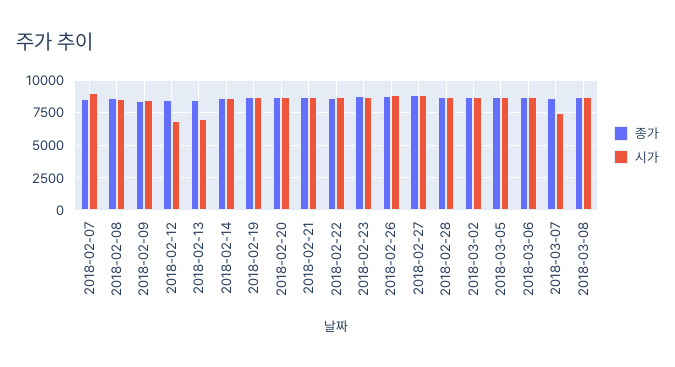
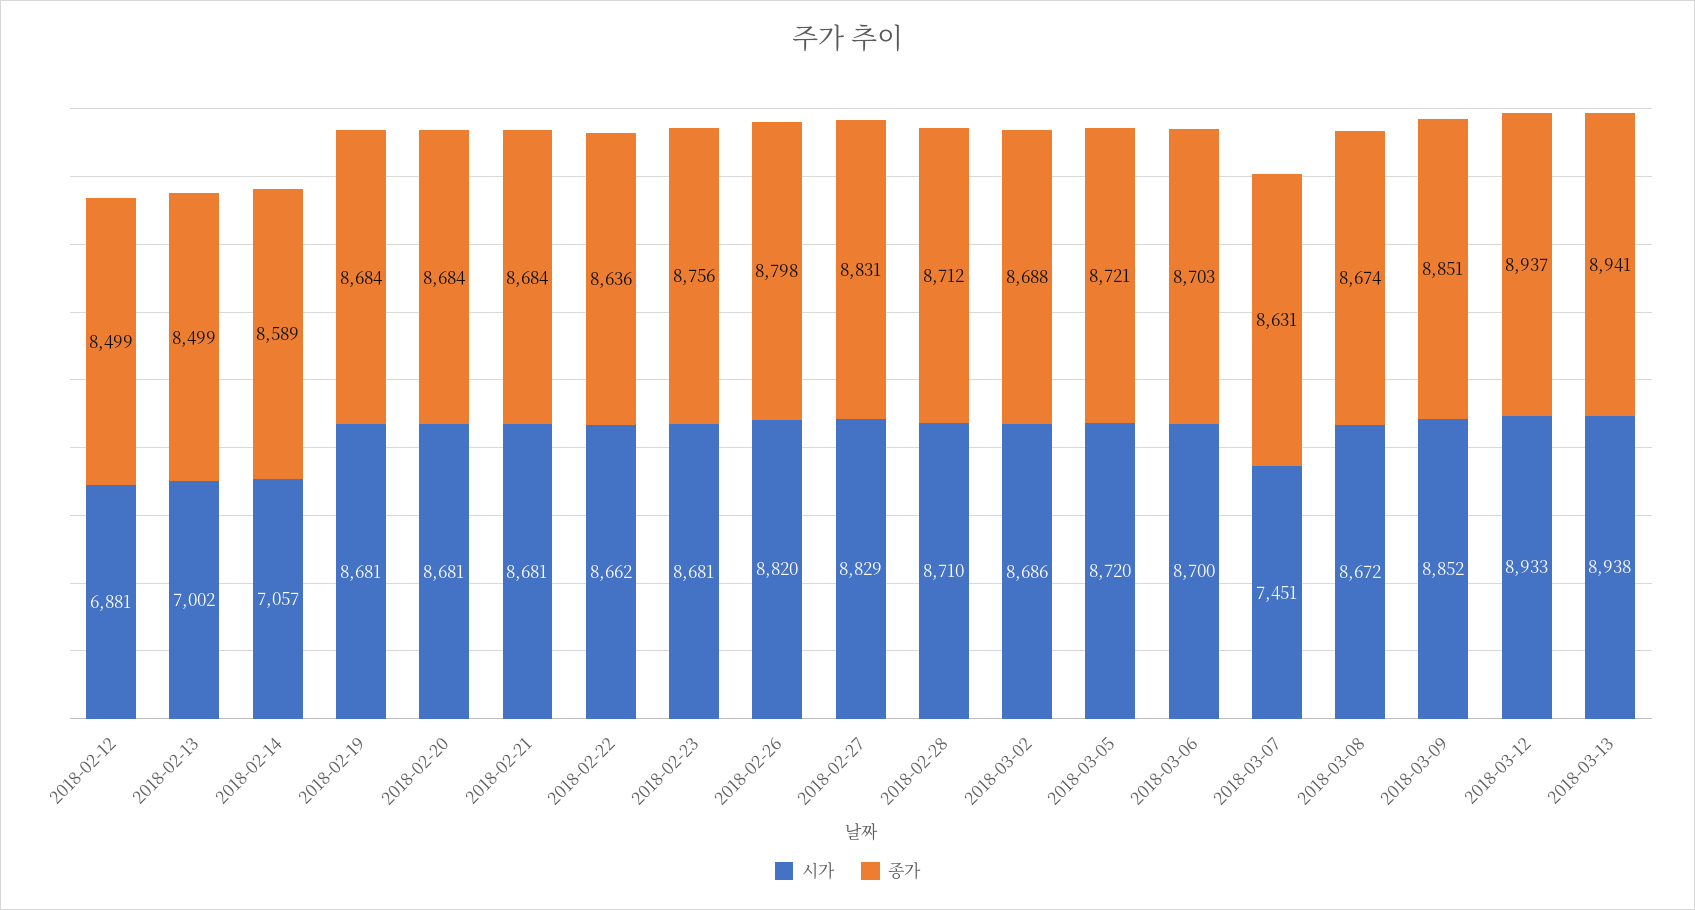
종가, 2018-02-07: 8500 -> none
시가, 2018-02-07: 9000 -> none
종가, 2018-02-08: 8500 -> none
시가, 2018-02-08: 8500 -> none
종가, 2018-02-09: 8500 -> none
시가, 2018-02-09: 8500 -> none
시가, 2018-02-14: 8500 -> 7057
시가, 2018-03-09: none -> 8852
종가, 2018-03-09: none -> 8851
시가, 2018-03-12: none -> 8933
종가, 2018-03-12: none -> 8937
시가, 2018-03-13: none -> 8938
종가, 2018-03-13: none -> 8941

